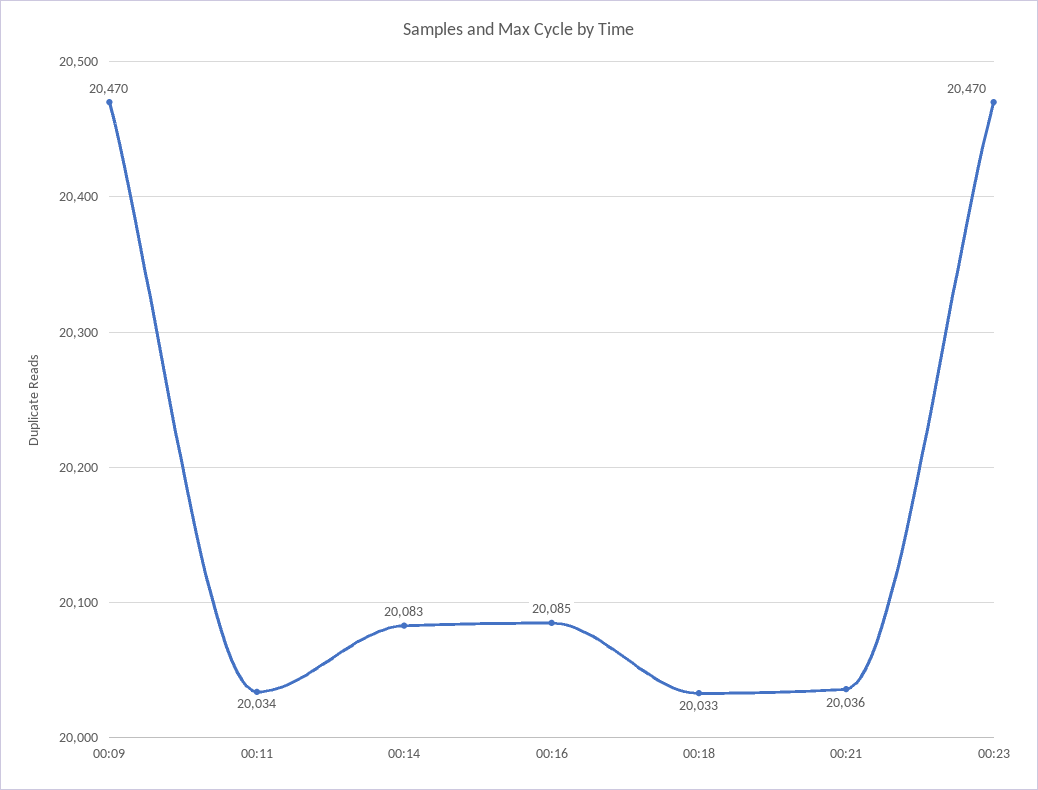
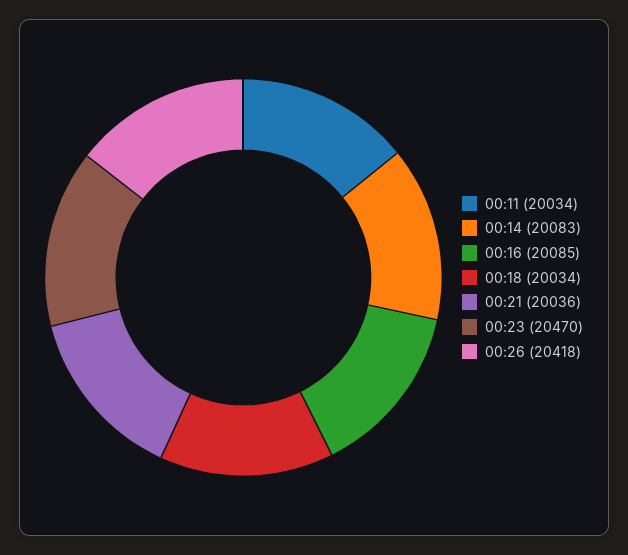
00:09: 20470 -> none
00:18: 20033 -> 20034
00:26: none -> 20418

